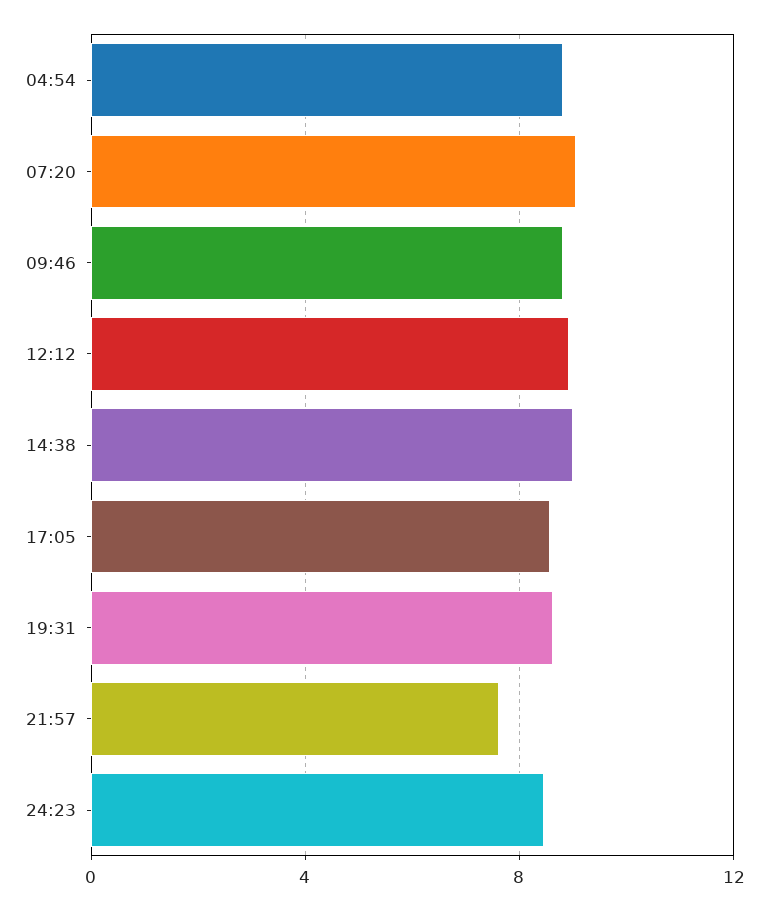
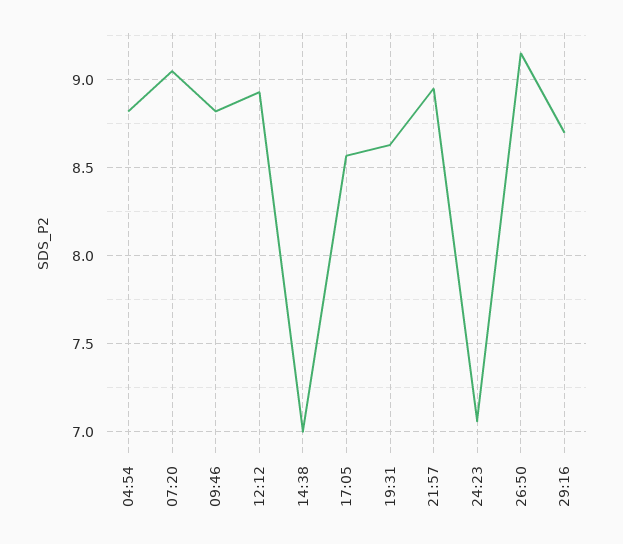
14:38: 9 -> 7
21:57: 7.5 -> 8.95
24:23: 8.5 -> 7.05
26:50: none -> 9.15
29:16: none -> 8.7

